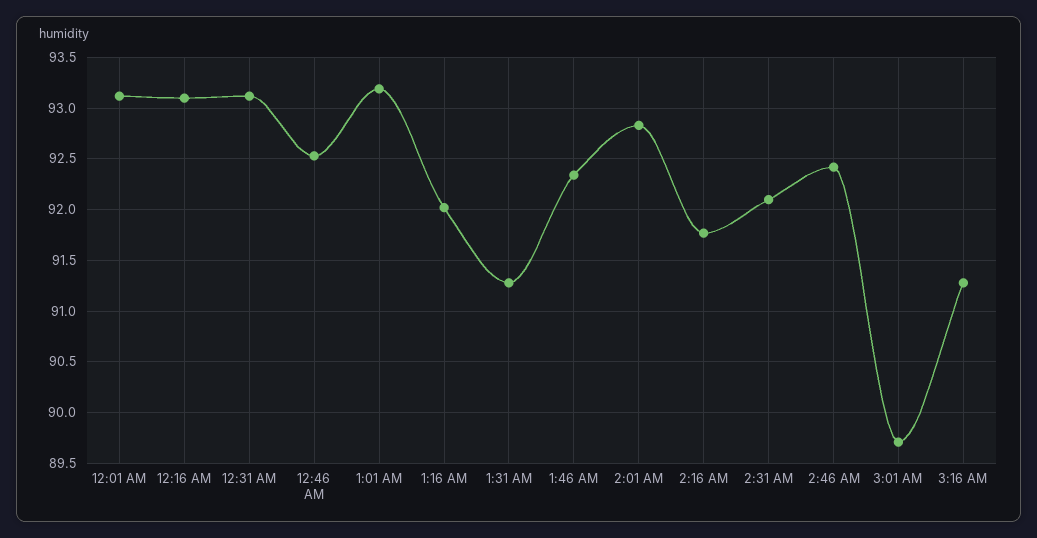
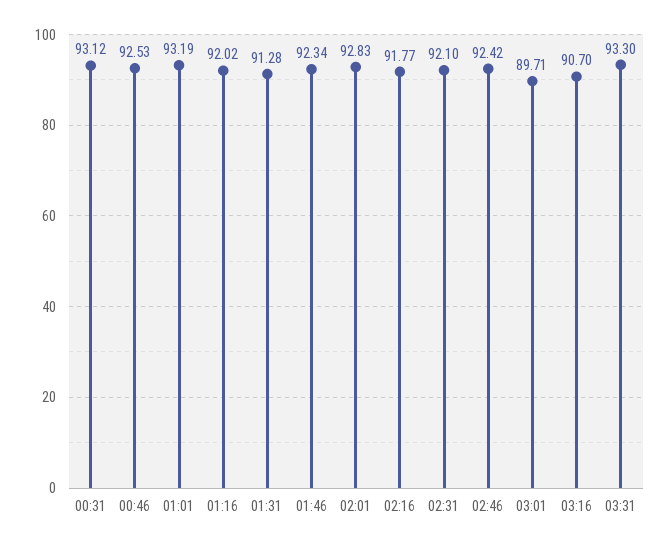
12:01 AM: 93.1 -> none
12:16 AM: 93.1 -> none
3:16 AM: 91.3 -> 90.7
03:31: none -> 93.3

